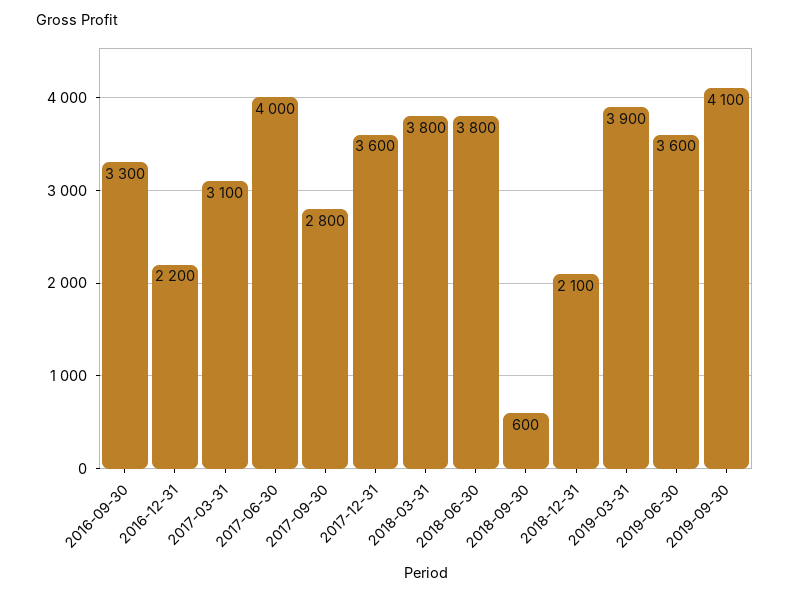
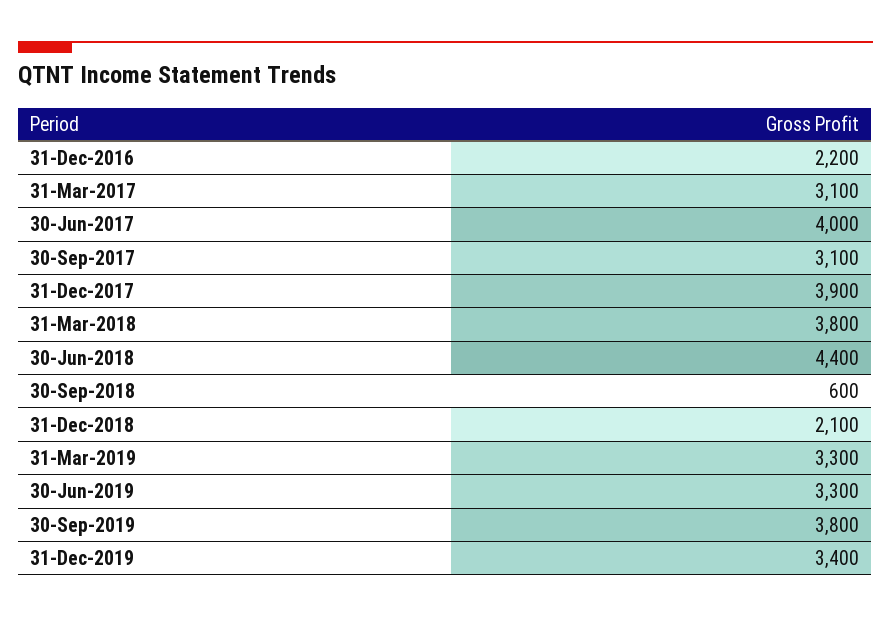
2016-09-30: 3300 -> none
2017-09-30: 2800 -> 3100
2017-12-31: 3600 -> 3900
2018-06-30: 3800 -> 4400
2019-03-31: 3900 -> 3300
2019-06-30: 3600 -> 3300
2019-09-30: 4100 -> 3800
31-Dec-2019: none -> 3400

